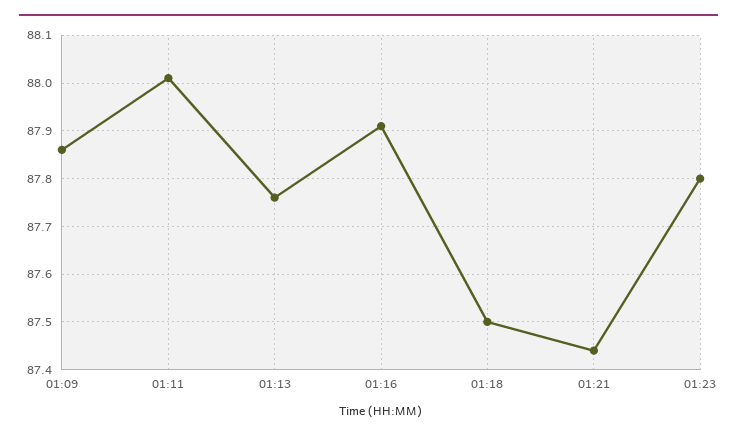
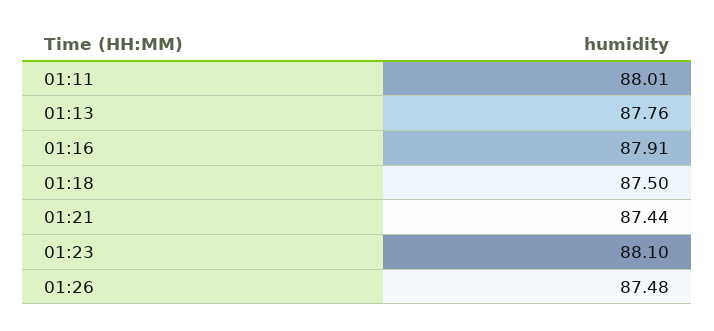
01:09: 87.85 -> none
01:23: 87.8 -> 88.1
01:26: none -> 87.48

